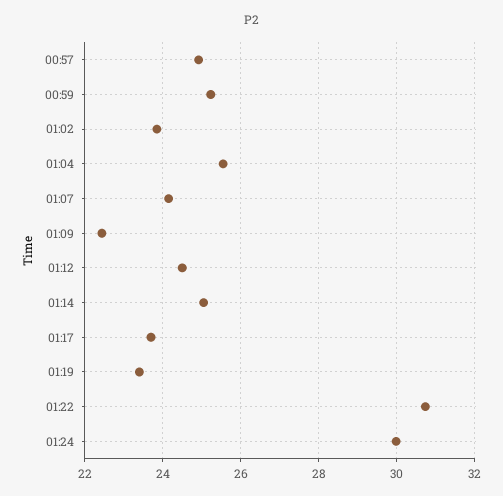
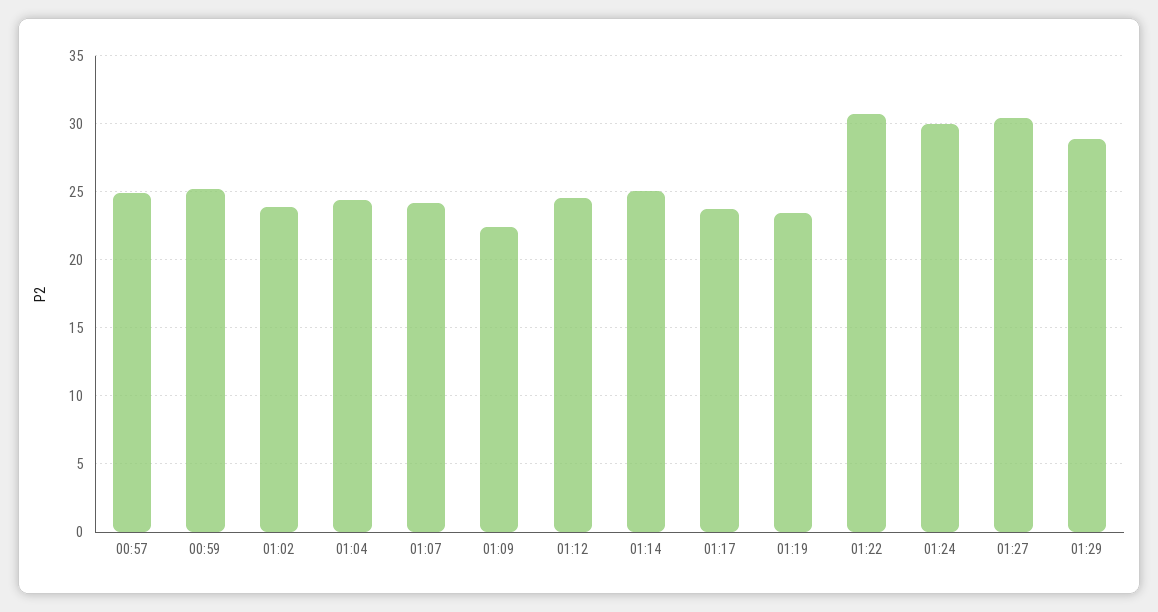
01:04: 25.6 -> 24.5
01:27: none -> 30.5
01:29: none -> 29

